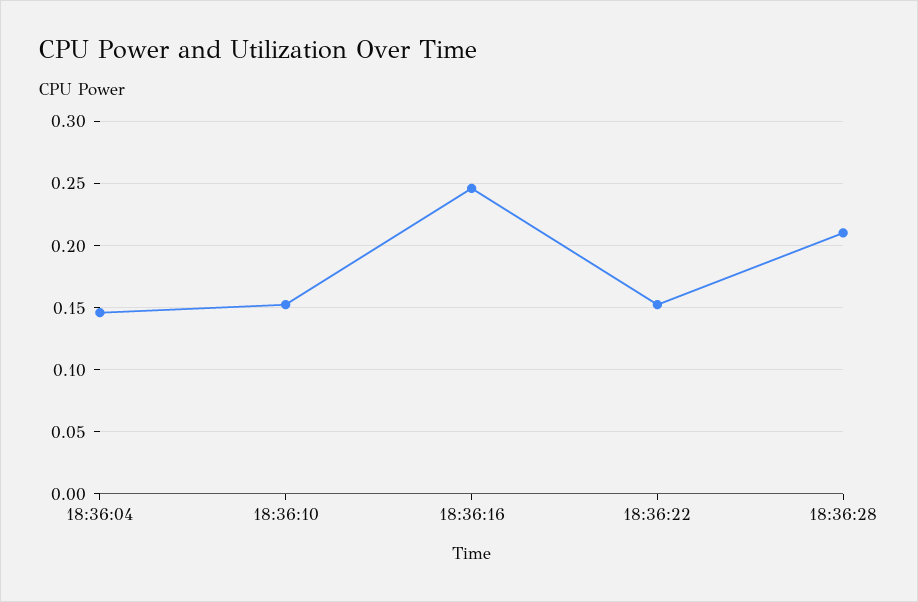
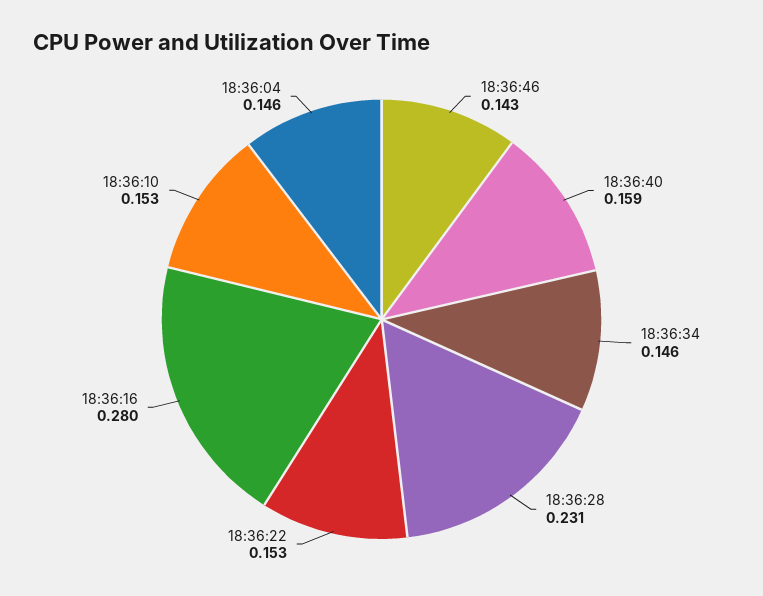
18:36:16: 0.245 -> 0.28
18:36:28: 0.21 -> 0.231
18:36:46: none -> 0.143
18:36:40: none -> 0.159
18:36:34: none -> 0.146

